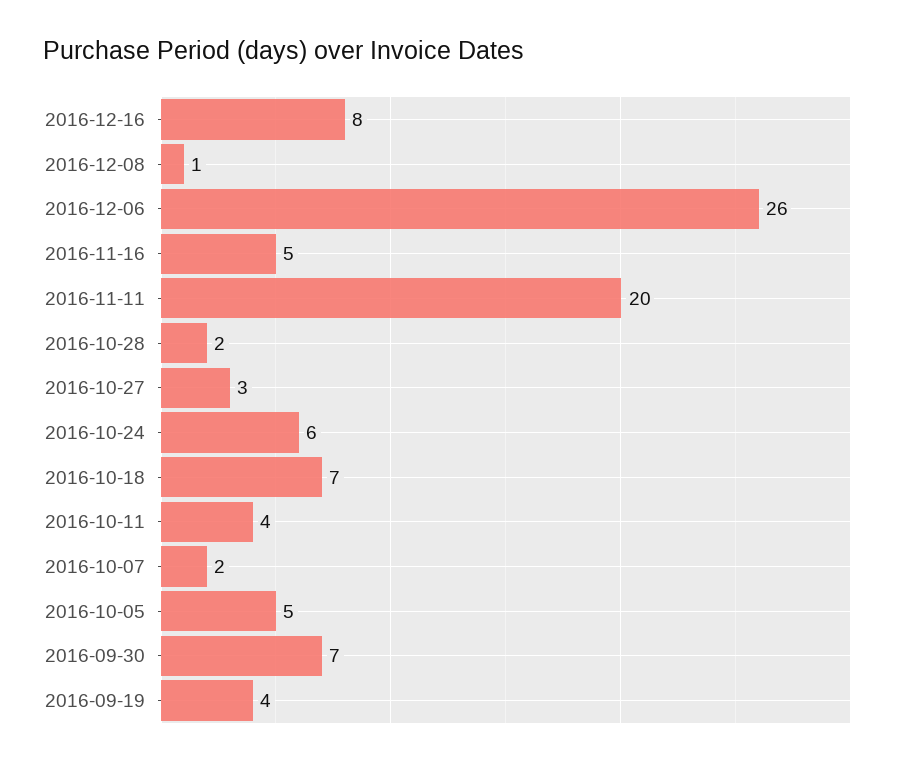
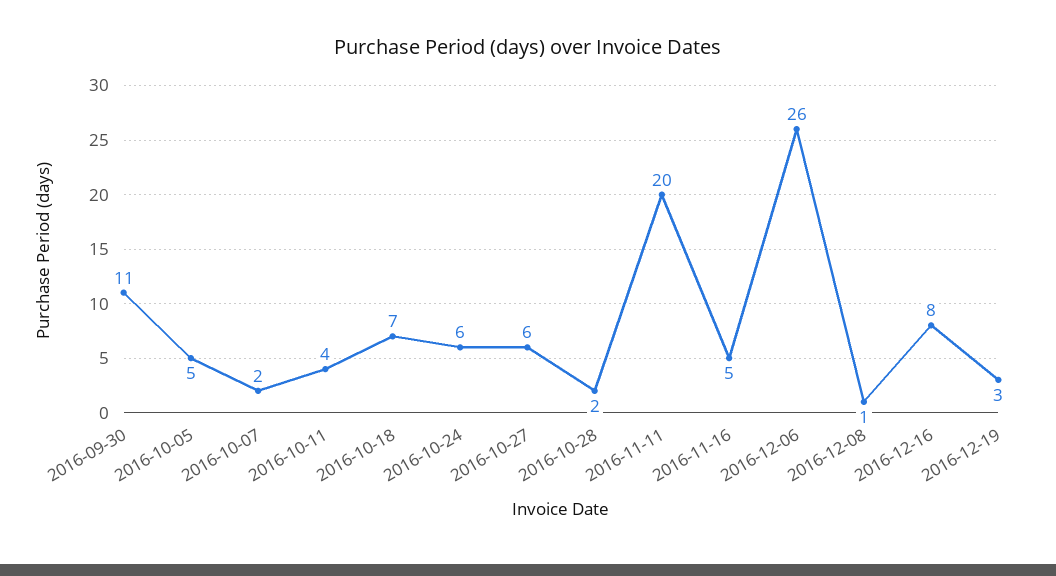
2016-10-27: 3 -> 6
2016-09-30: 7 -> 11
2016-09-19: 4 -> none
2016-12-19: none -> 3

